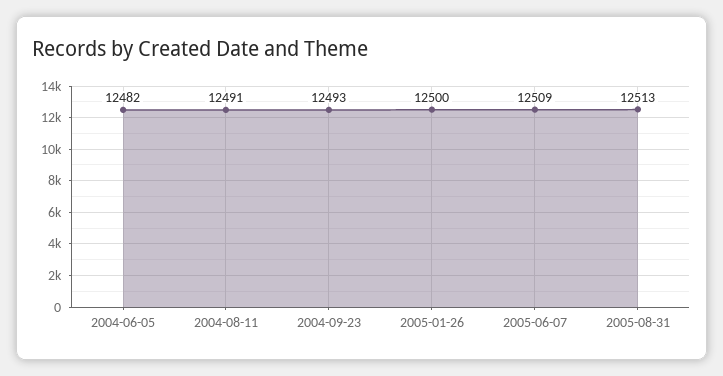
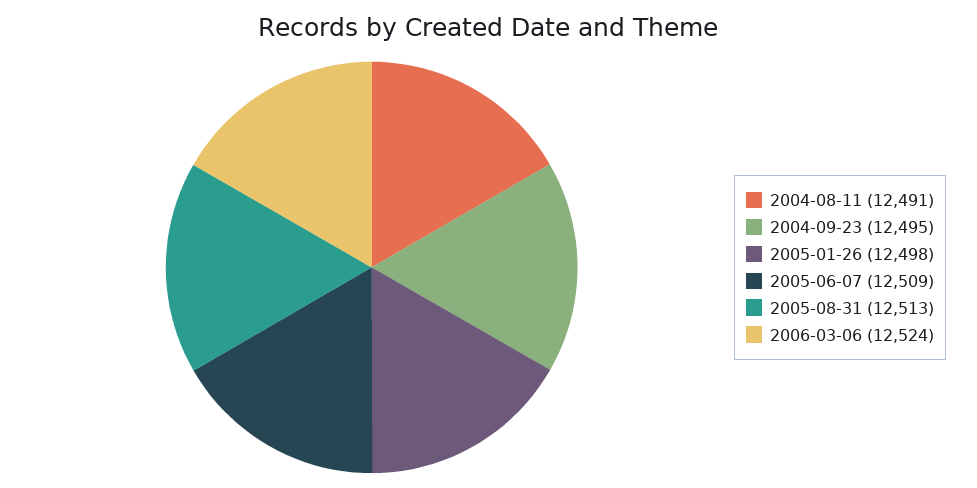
2004-06-05: 12482 -> none
2004-09-23: 12493 -> 12495
2005-01-26: 12500 -> 12498
2006-03-06: none -> 12524

